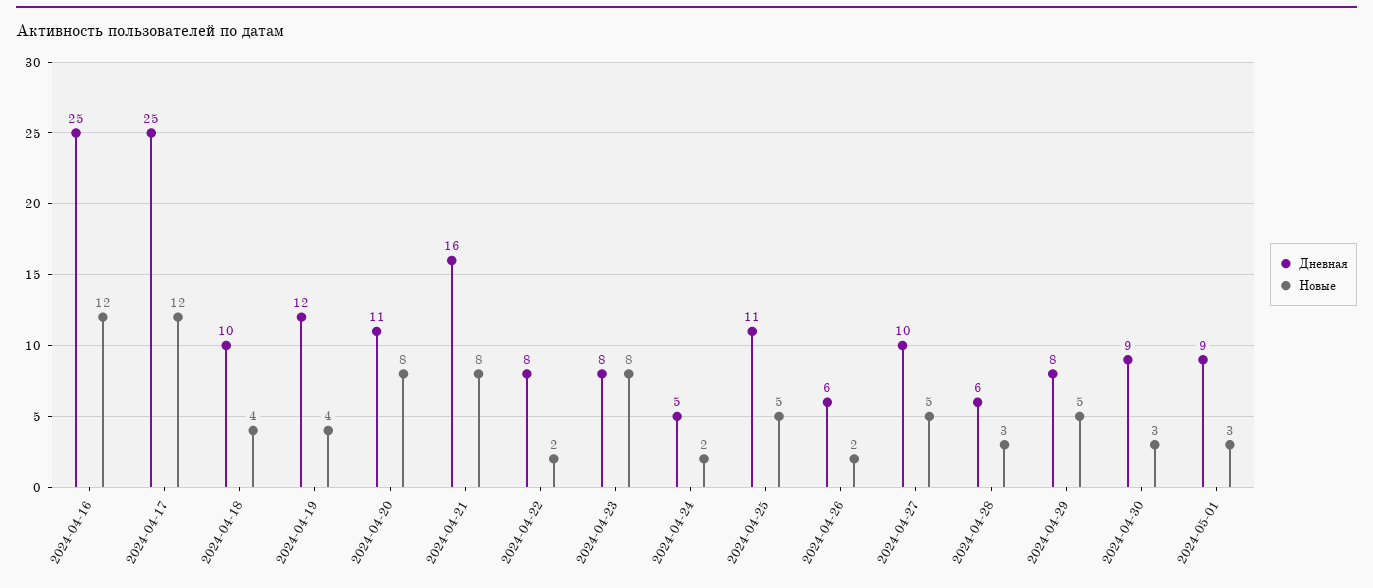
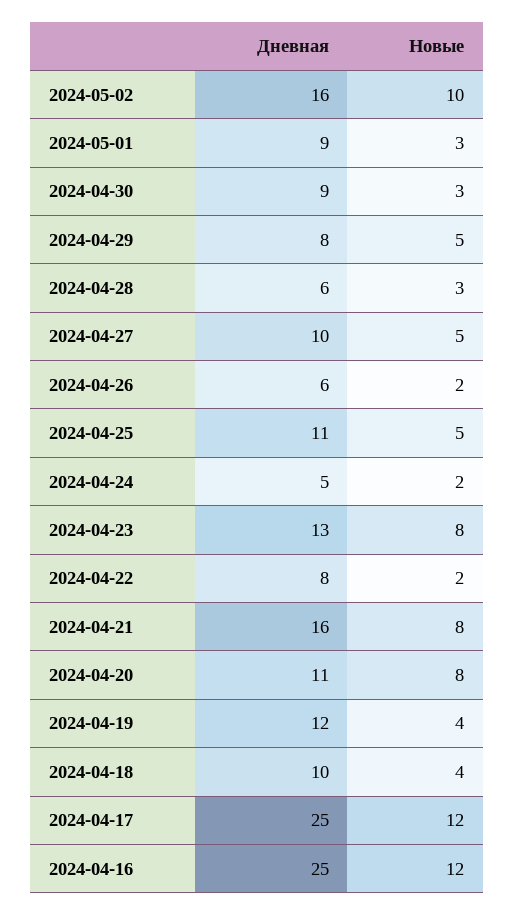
Дневная, 2024-04-23: 8 -> 13
Дневная, 2024-05-02: none -> 16
Новые, 2024-05-02: none -> 10

